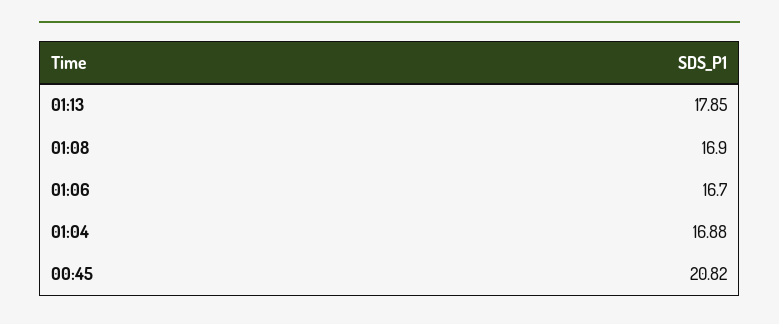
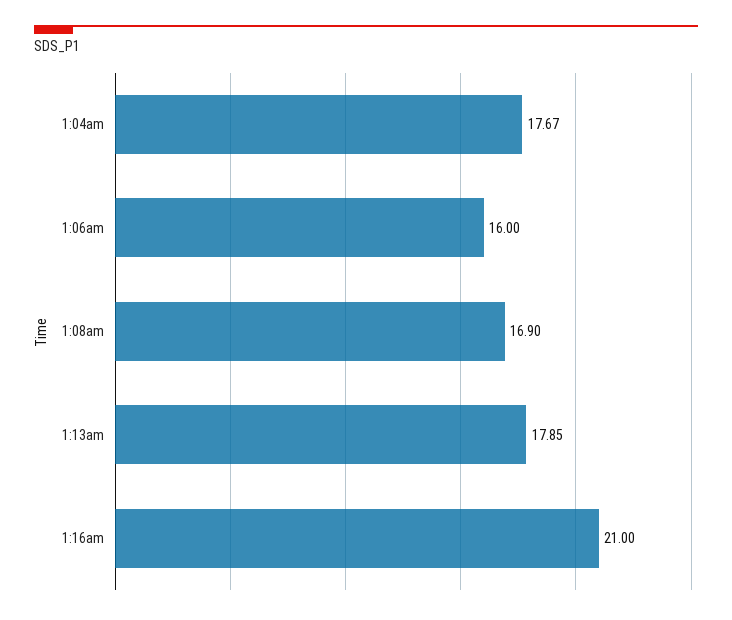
01:06: 16.7 -> 16
01:04: 16.88 -> 17.67
00:45: 20.82 -> none
1:16am: none -> 21

